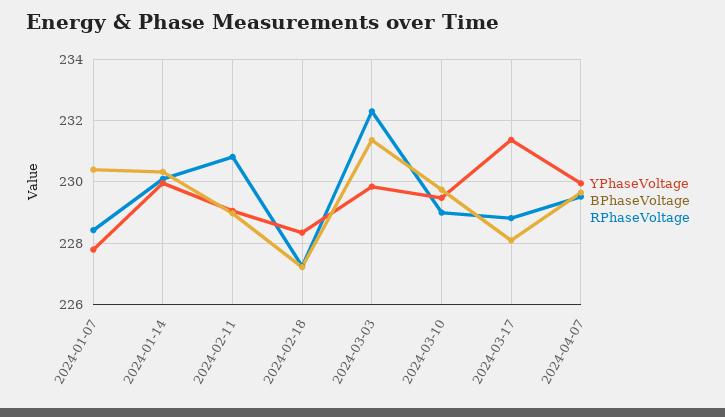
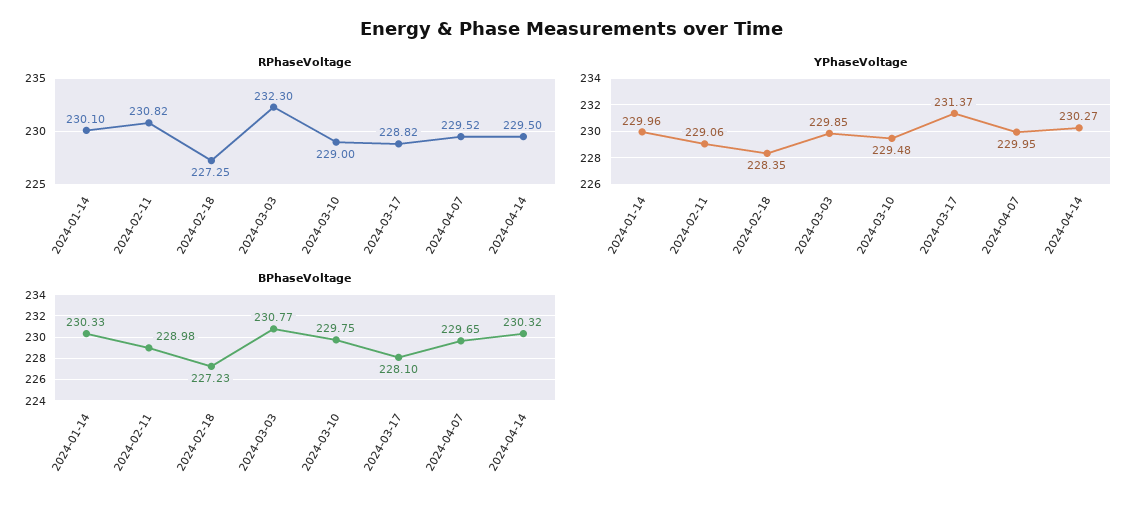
YPhaseVoltage, 2024-01-07: 227.8 -> none
BPhaseVoltage, 2024-01-07: 230.4 -> none
RPhaseVoltage, 2024-01-07: 228.4 -> none
BPhaseVoltage, 2024-03-03: 231.4 -> 230.77
RPhaseVoltage, 2024-04-14: none -> 229.5
YPhaseVoltage, 2024-04-14: none -> 230.27
BPhaseVoltage, 2024-04-14: none -> 230.32

